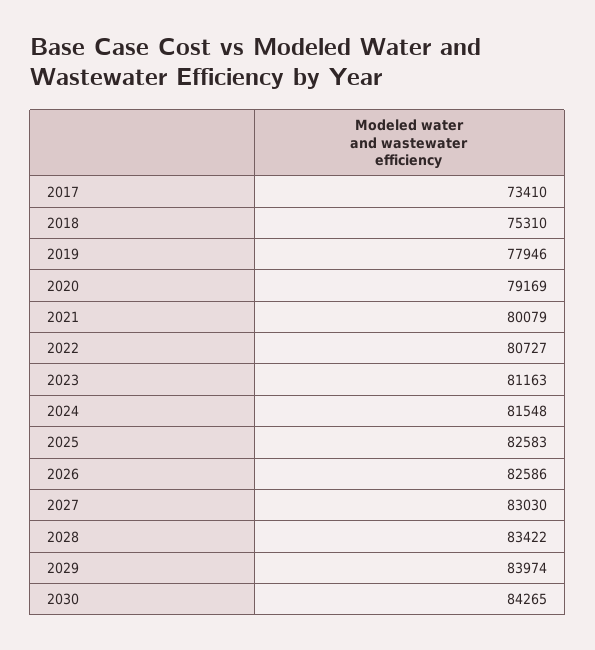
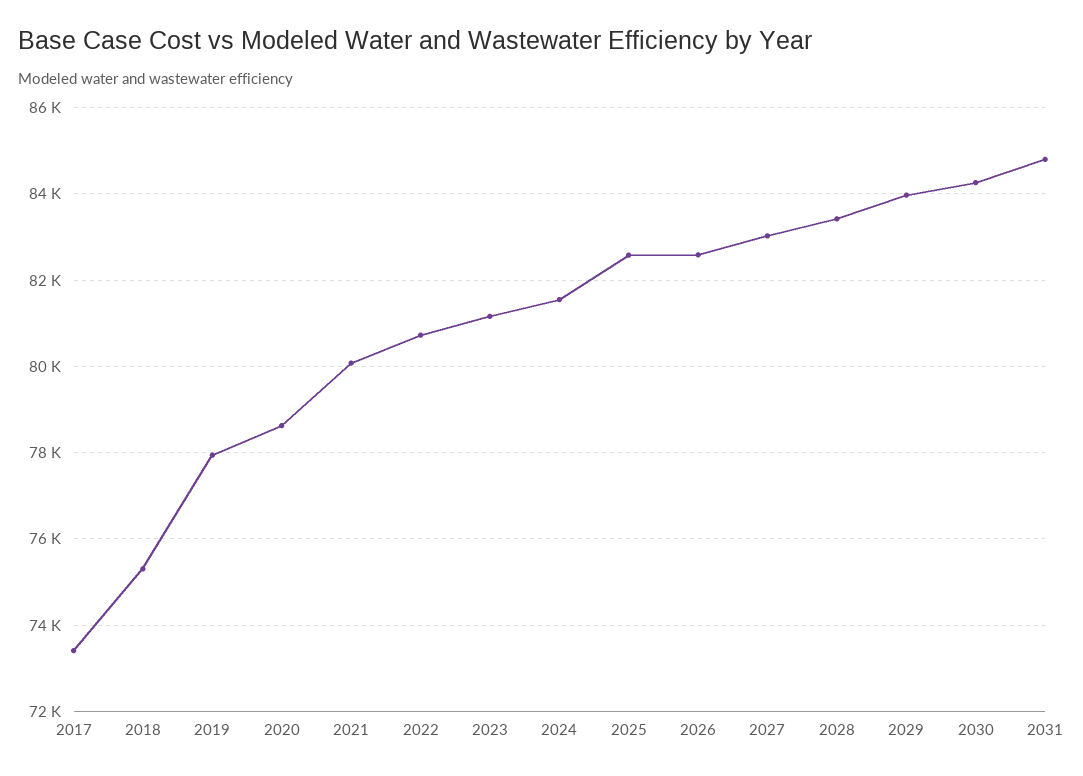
2020: 79169 -> 78600
2031: none -> 84800

